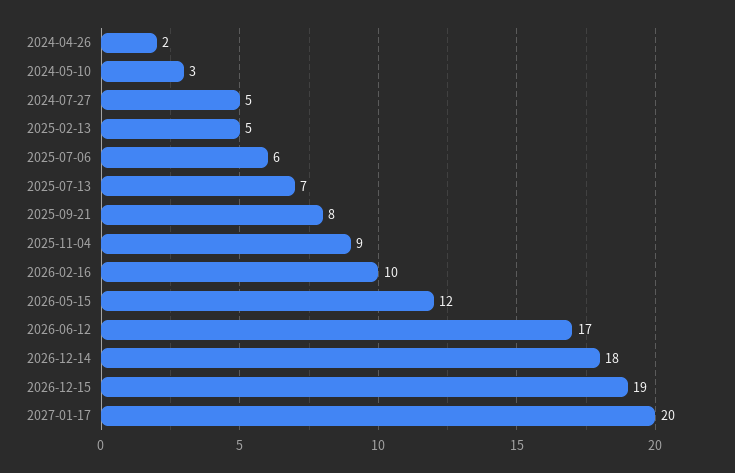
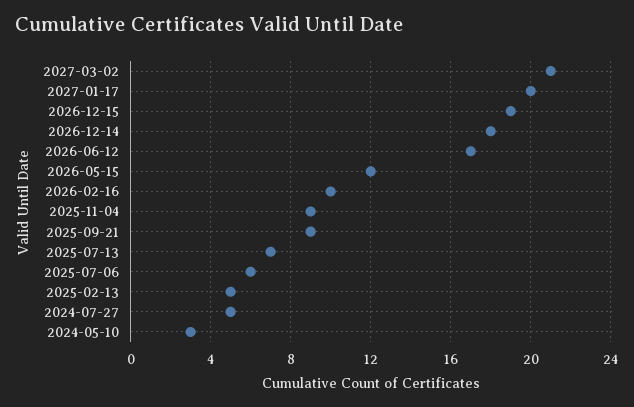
2024-04-26: 2 -> none
2025-09-21: 8 -> 9
2027-03-02: none -> 21

